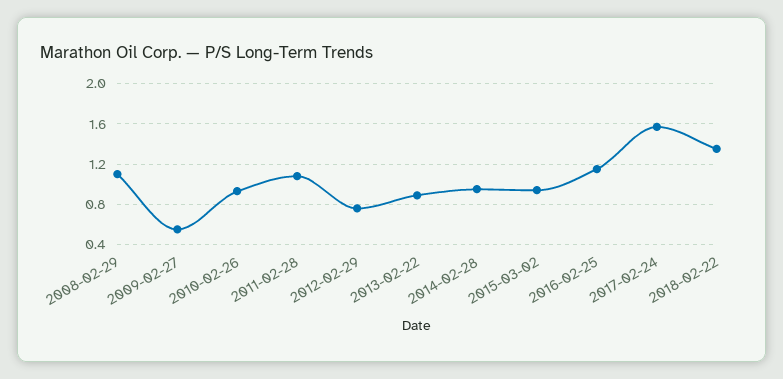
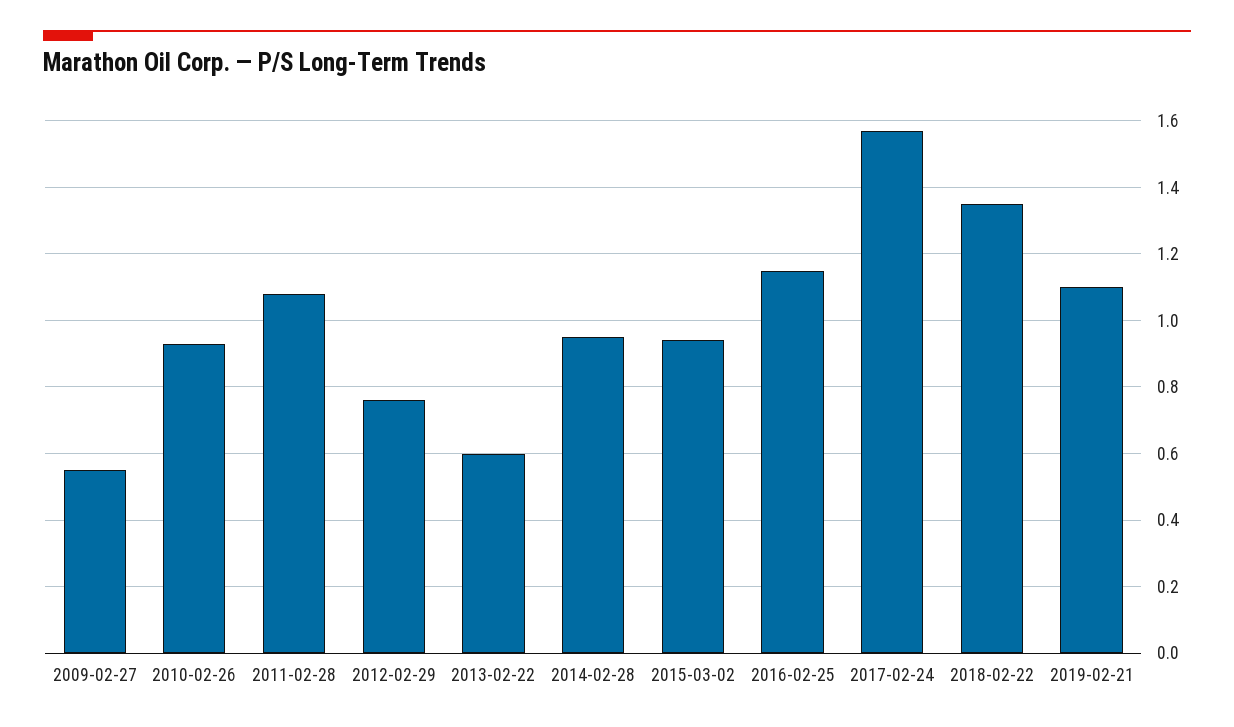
2008-02-29: 1.1 -> none
2013-02-22: 0.9 -> 0.6
2019-02-21: none -> 1.1

